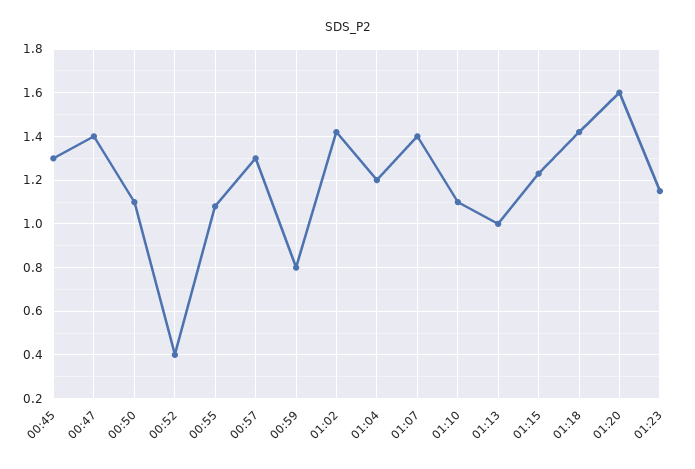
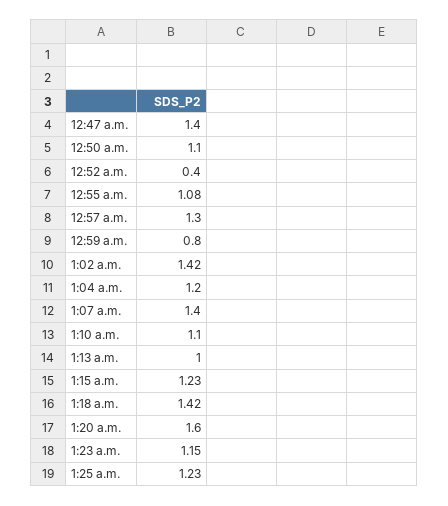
00:45: 1.3 -> none
1:25 a.m.: none -> 1.23

